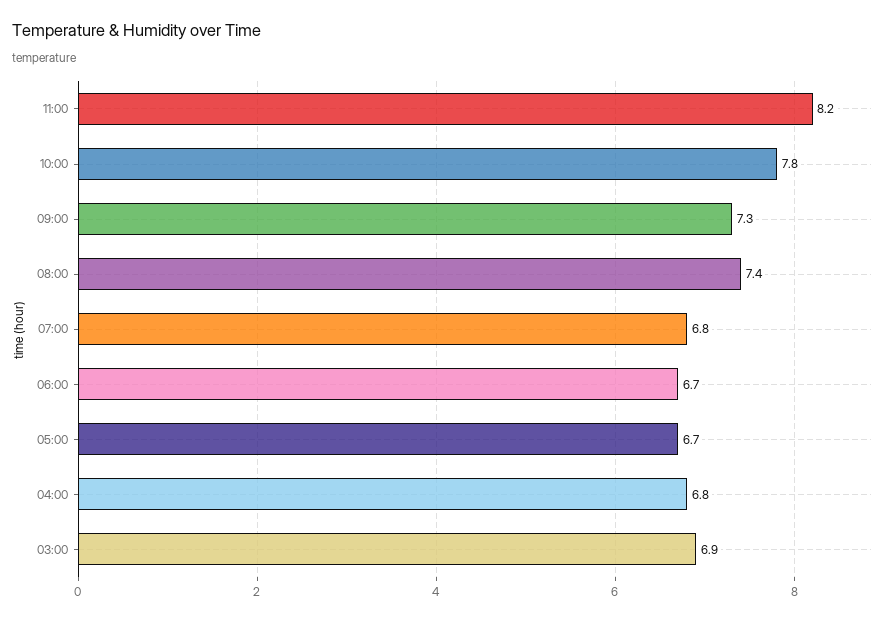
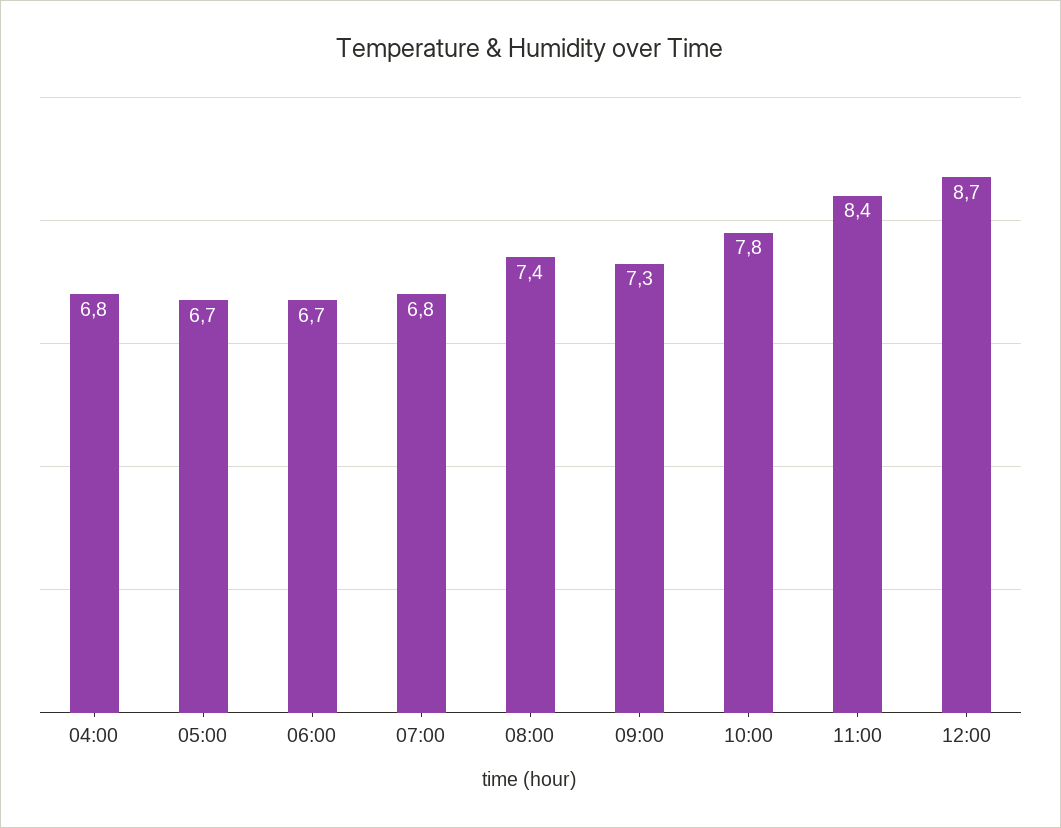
11:00: 8.2 -> 8.4
03:00: 6.9 -> none
12:00: none -> 8.7

